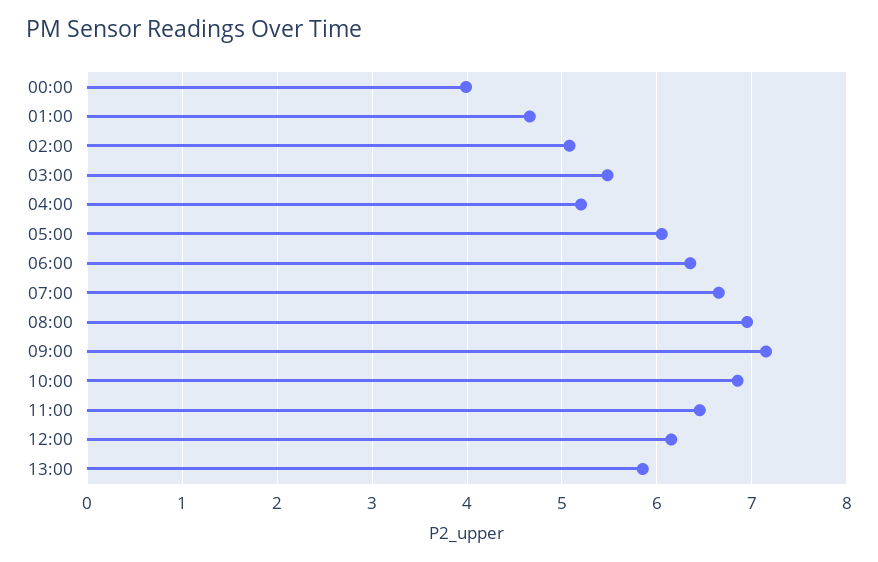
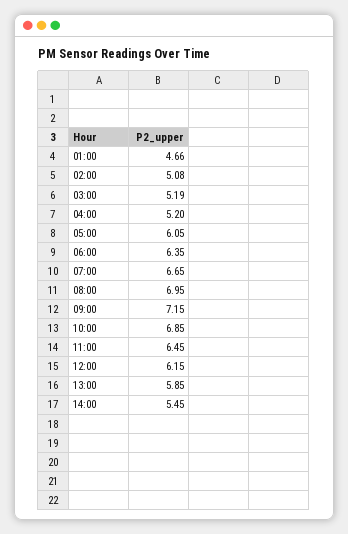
00:00: 4 -> none
03:00: 5.5 -> 5.19
14:00: none -> 5.45

